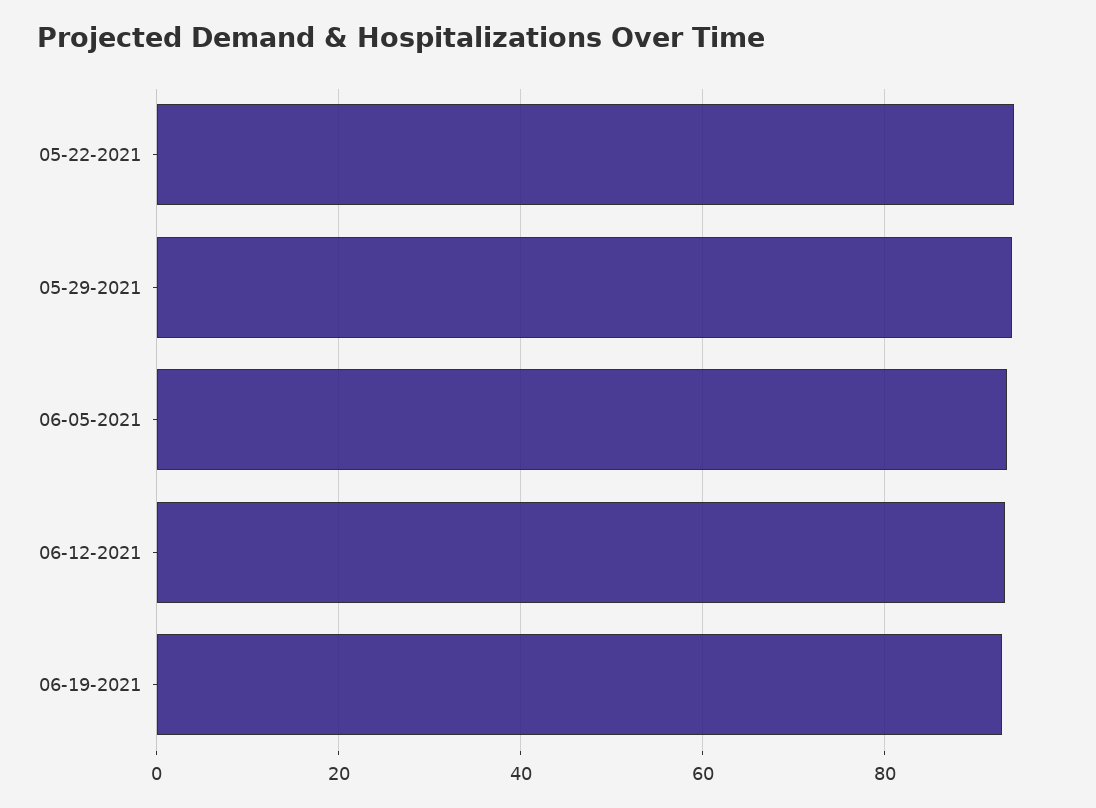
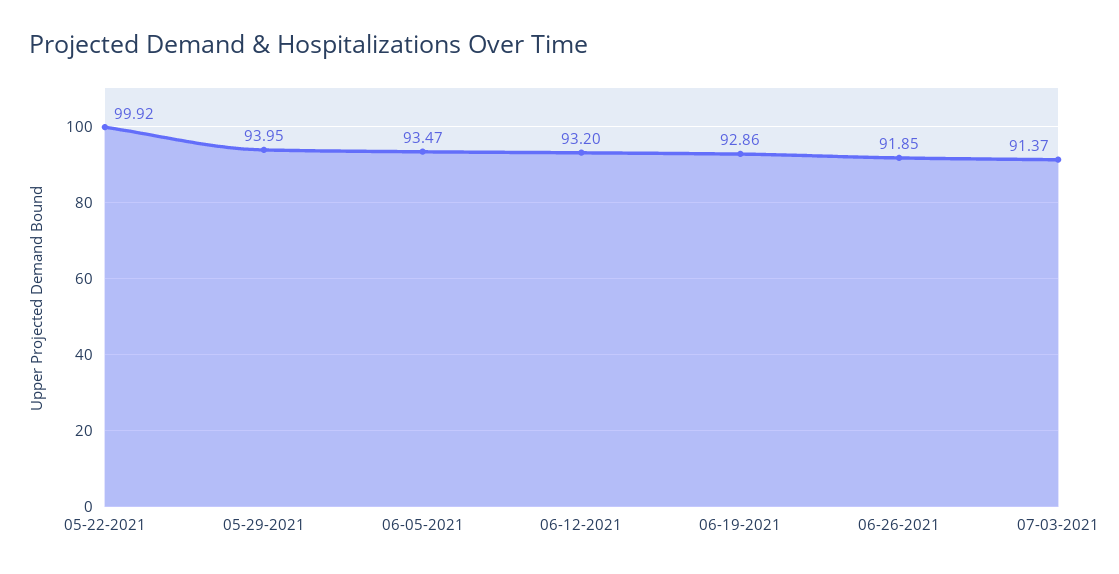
05-22-2021: 94 -> 99.92
06-26-2021: none -> 91.85
07-03-2021: none -> 91.37

